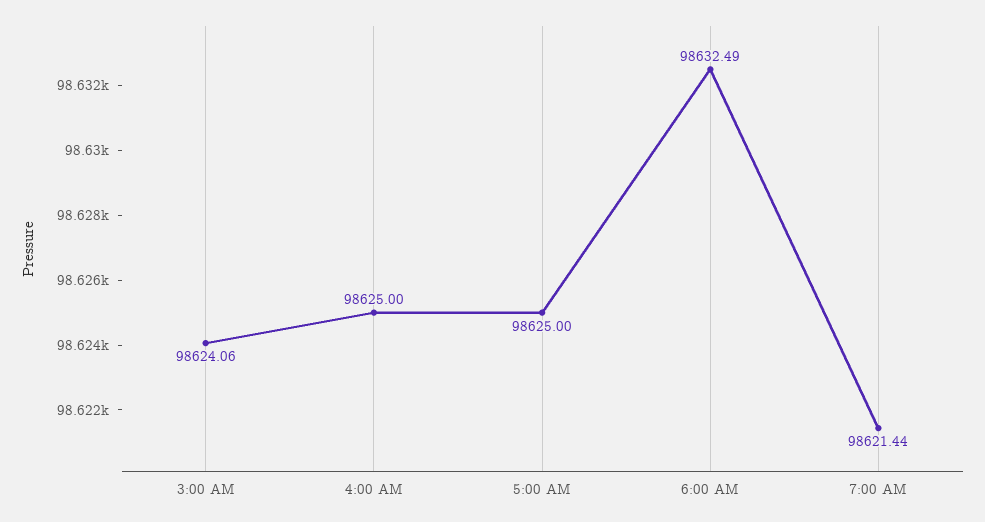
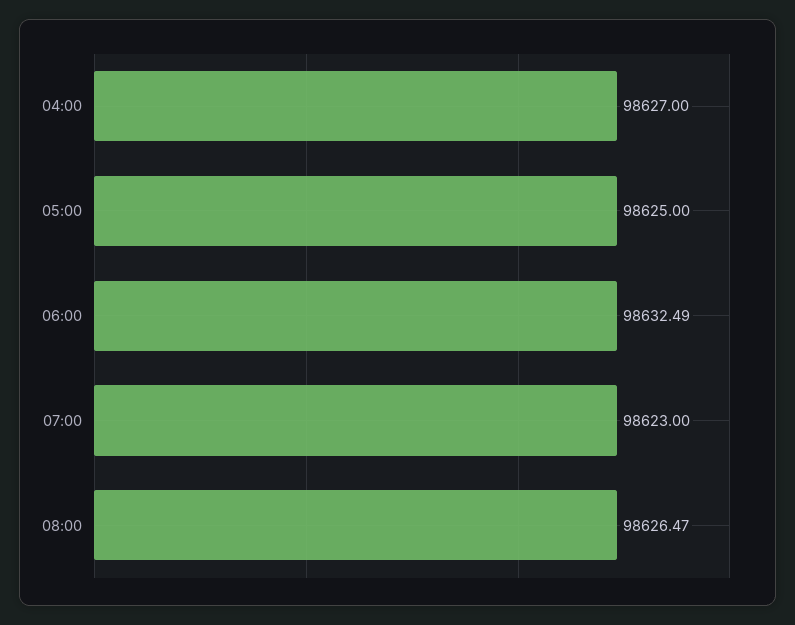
3:00 AM: 98624.06 -> none
4:00 AM: 98625 -> 98627
7:00 AM: 98621.44 -> 98623
08:00: none -> 98626.47

